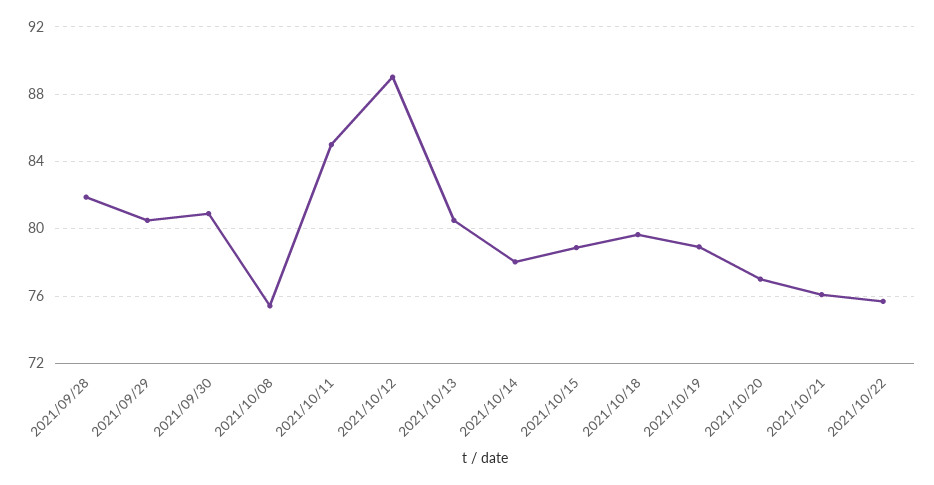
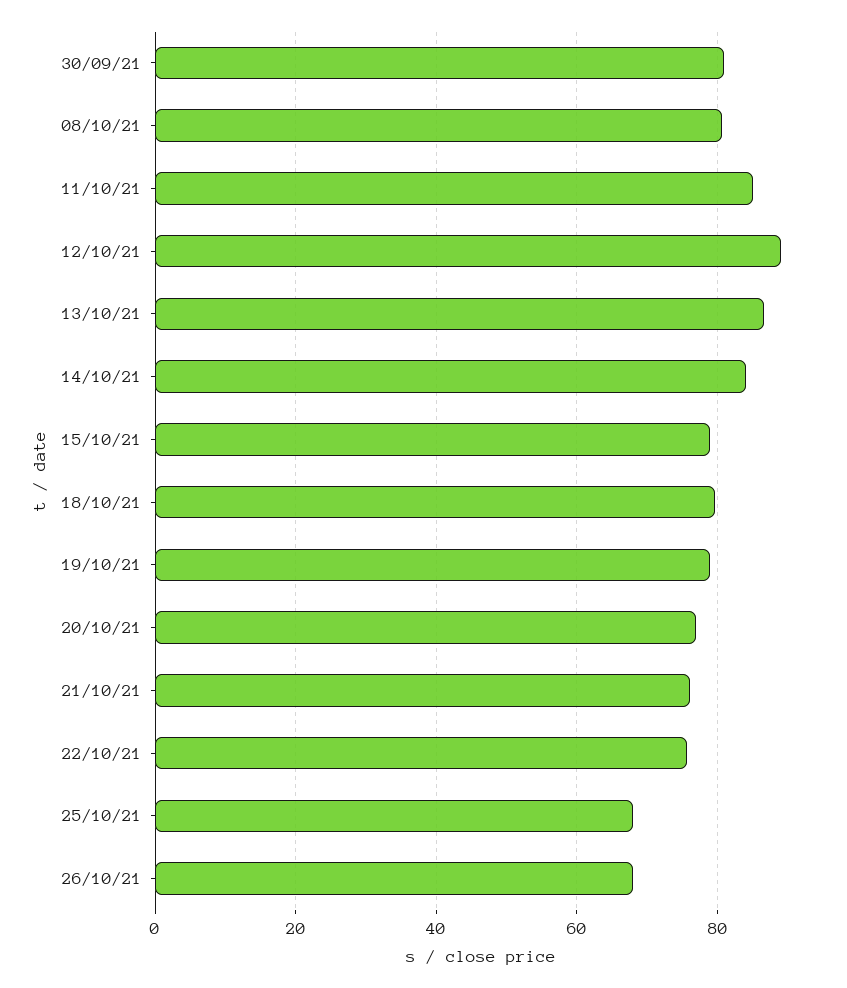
2021/09/28: 82 -> none
2021/09/29: 80.5 -> none
2021/10/08: 75.5 -> 80
2021/10/13: 80.5 -> 86
2021/10/14: 78 -> 84
25/10/21: none -> 68
26/10/21: none -> 68

